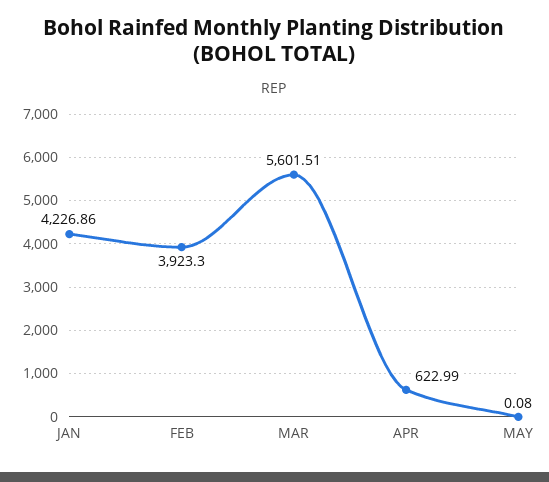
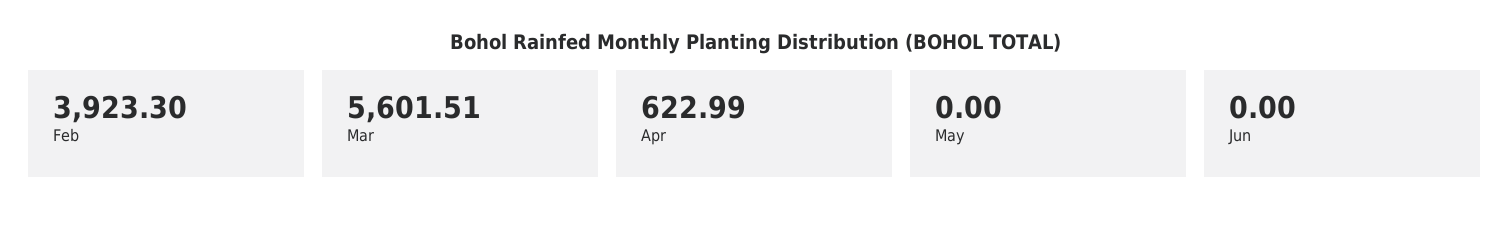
JAN: 4226.86 -> none
MAY: 0.08 -> 0
Jun: none -> 0

